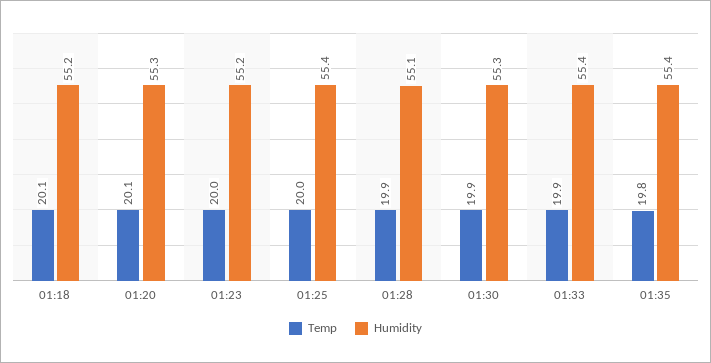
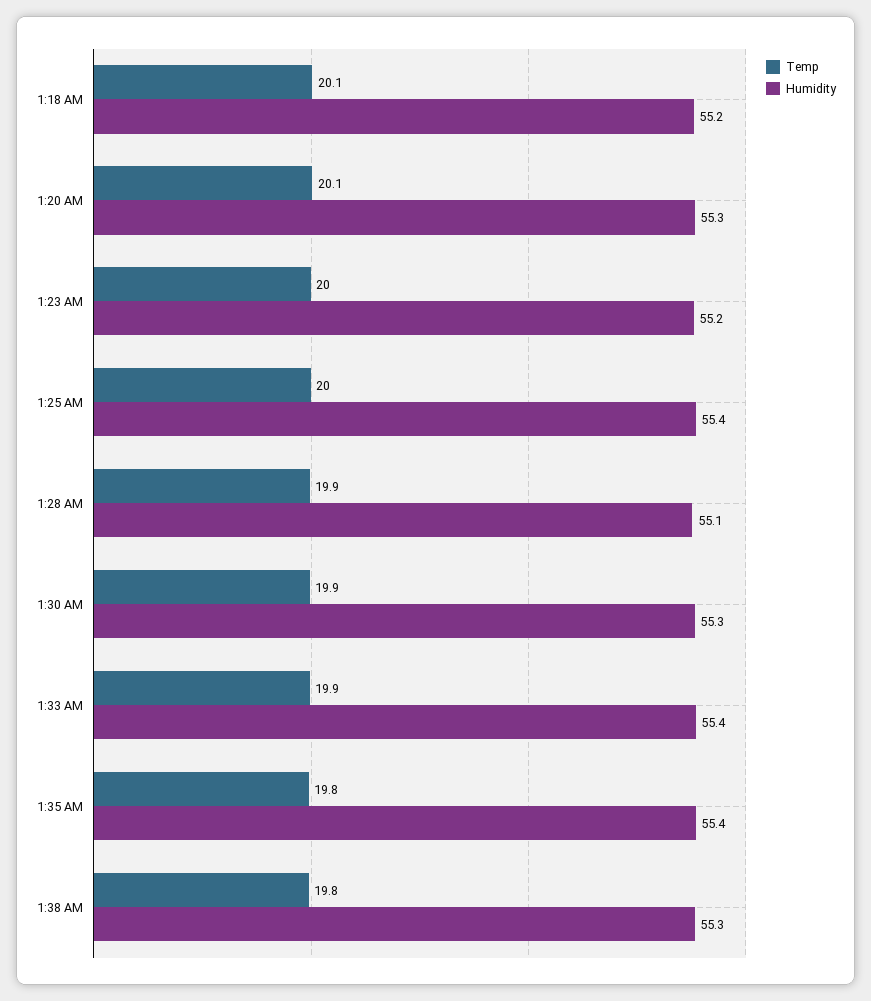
Temp, 1:38 AM: none -> 19.8
Humidity, 1:38 AM: none -> 55.3

